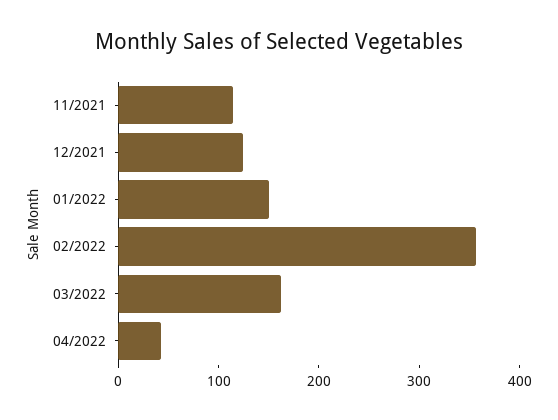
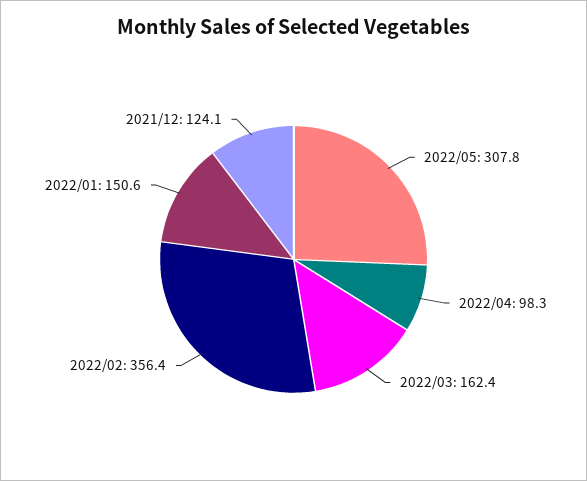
11/2021: 120 -> none
04/2022: 40 -> 98.3
2022/05: none -> 307.8

